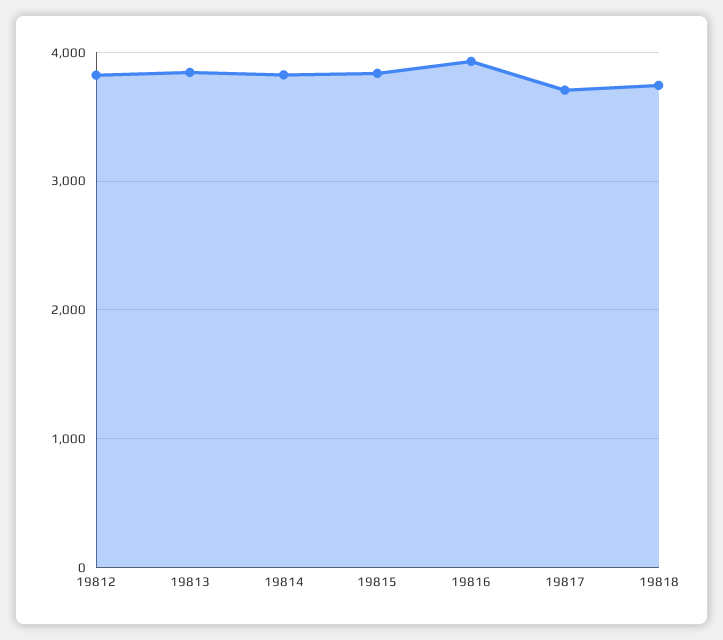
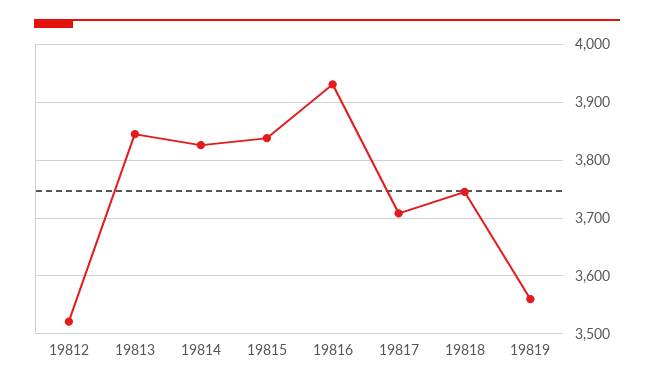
19812: 3800 -> 3520
19819: none -> 3560

